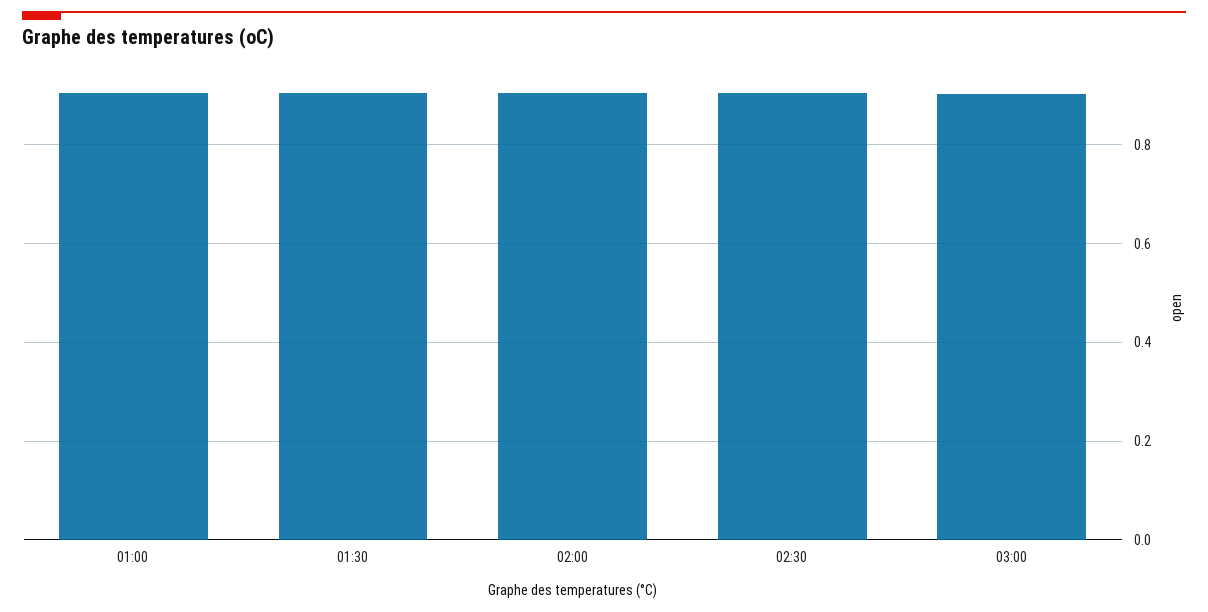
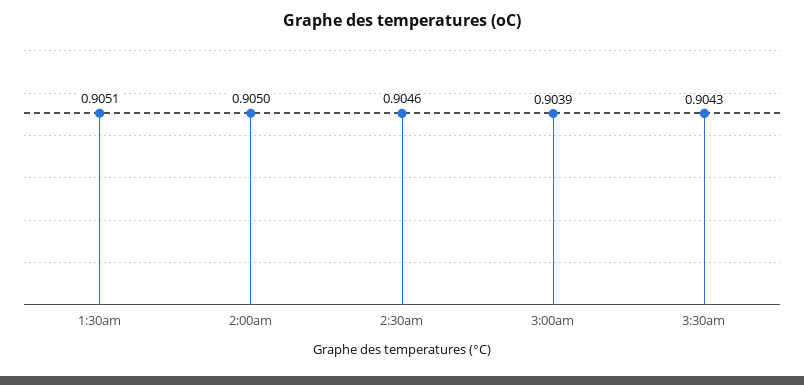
01:00: 0.9 -> none
3:30am: none -> 0.9043

